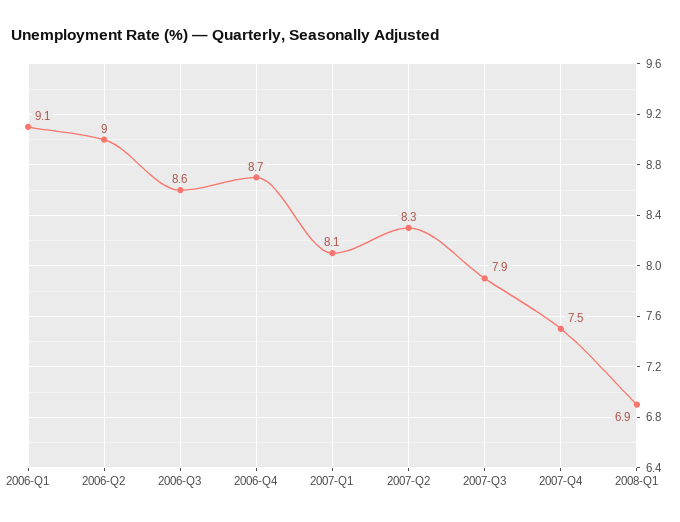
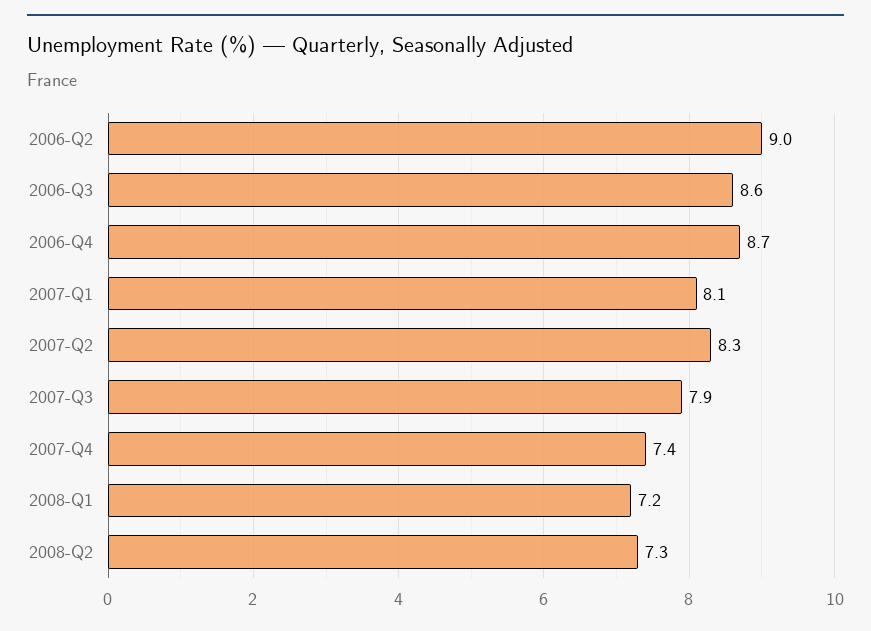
2006-Q1: 9.1 -> none
2007-Q4: 7.5 -> 7.4
2008-Q1: 6.9 -> 7.2
2008-Q2: none -> 7.3

